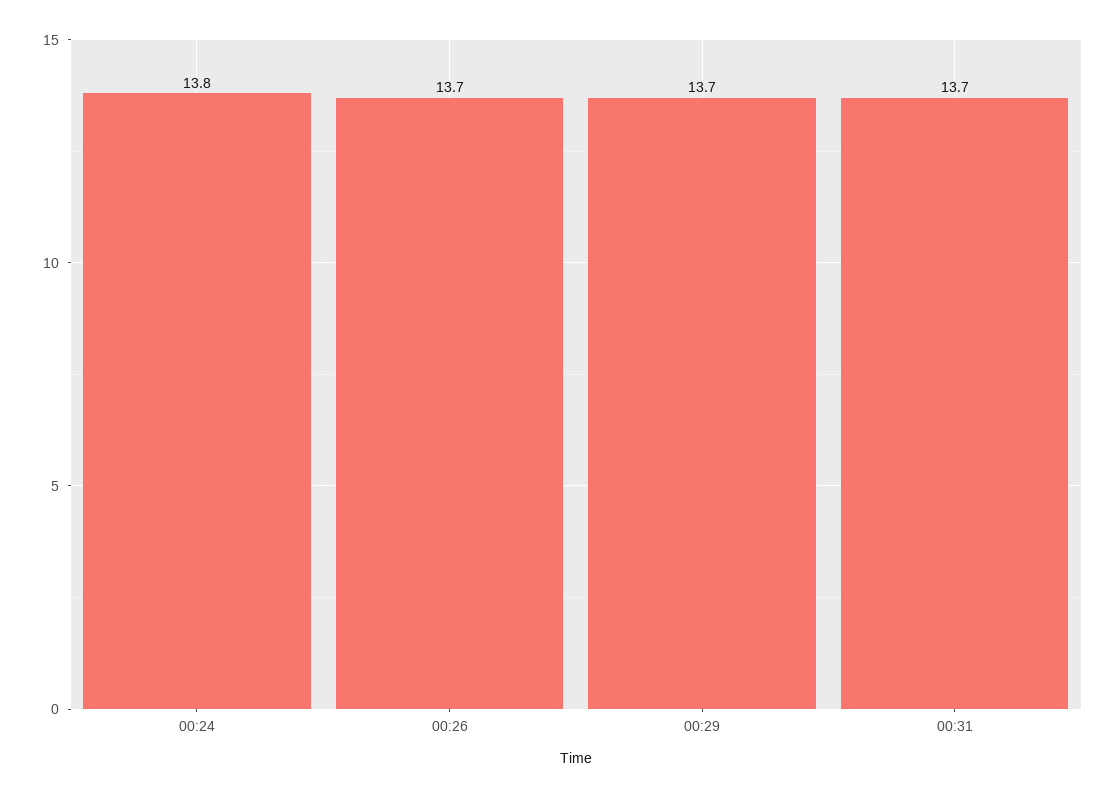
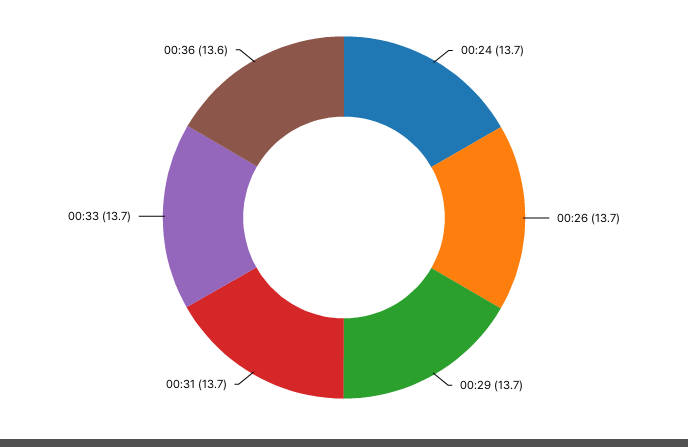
00:24: 13.8 -> 13.7
00:33: none -> 13.7
00:36: none -> 13.6

